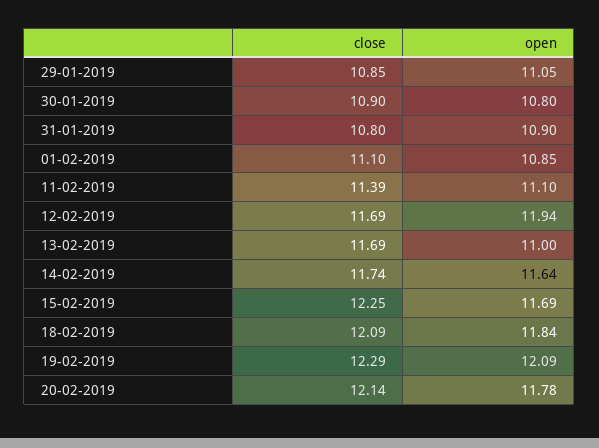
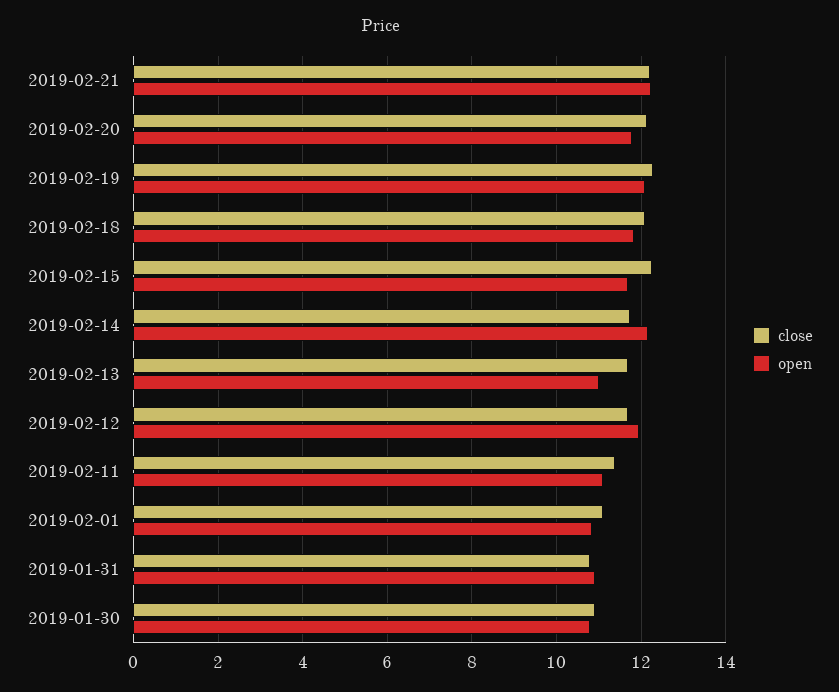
close, 29-01-2019: 10.85 -> none
open, 29-01-2019: 11.05 -> none
open, 14-02-2019: 11.64 -> 12.2
close, 2019-02-21: none -> 12.2
open, 2019-02-21: none -> 12.2

